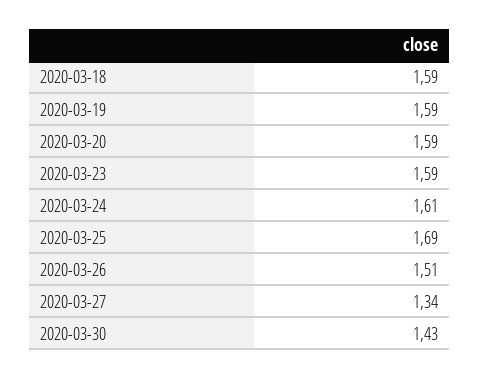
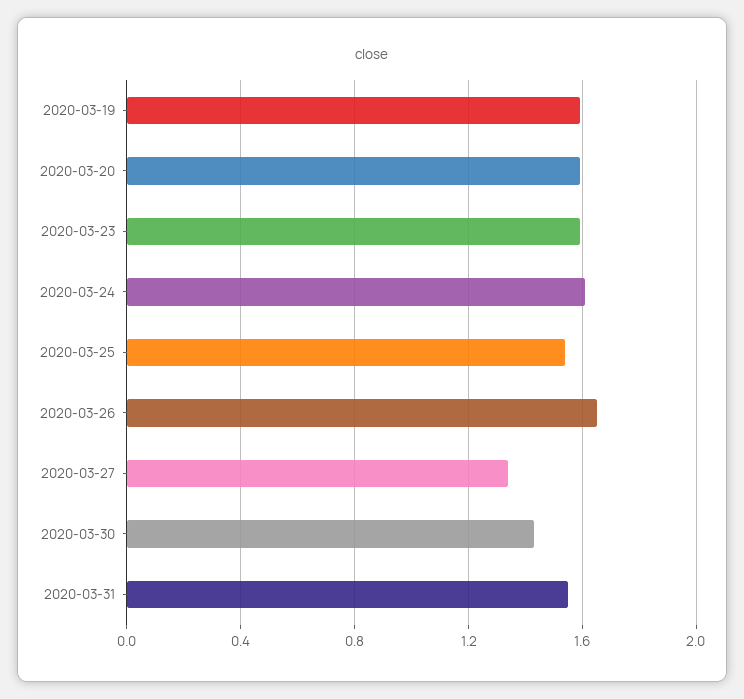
2020-03-18: 1.59 -> none
2020-03-25: 1.69 -> 1.55
2020-03-26: 1.51 -> 1.65
2020-03-31: none -> 1.55

